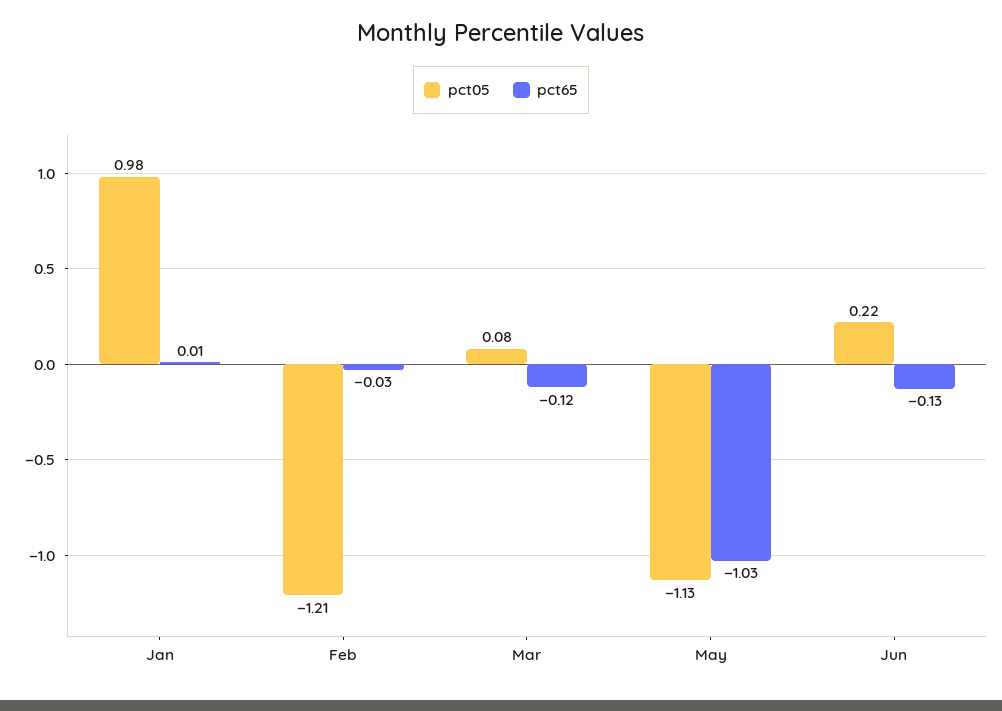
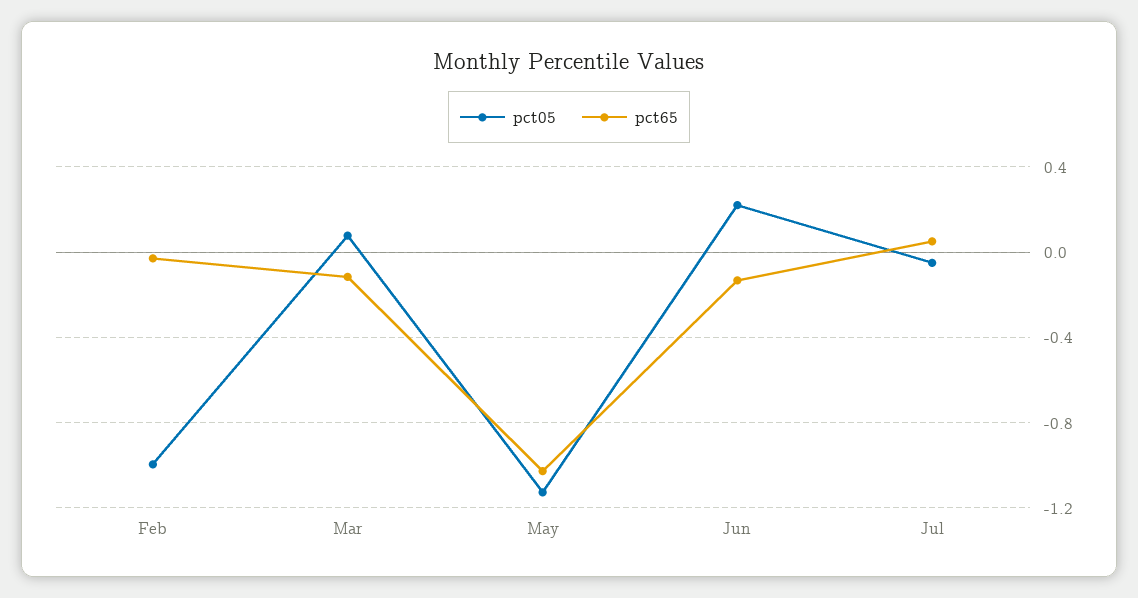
pct05, Jan: 0.98 -> none
pct65, Jan: 0.01 -> none
pct05, Feb: -1.21 -> -1
pct05, Jul: none -> -0.05
pct65, Jul: none -> 0.05

